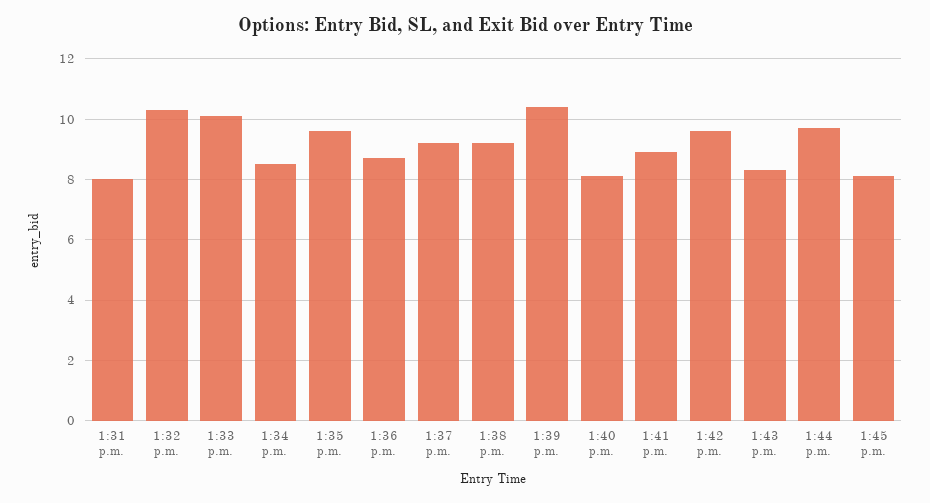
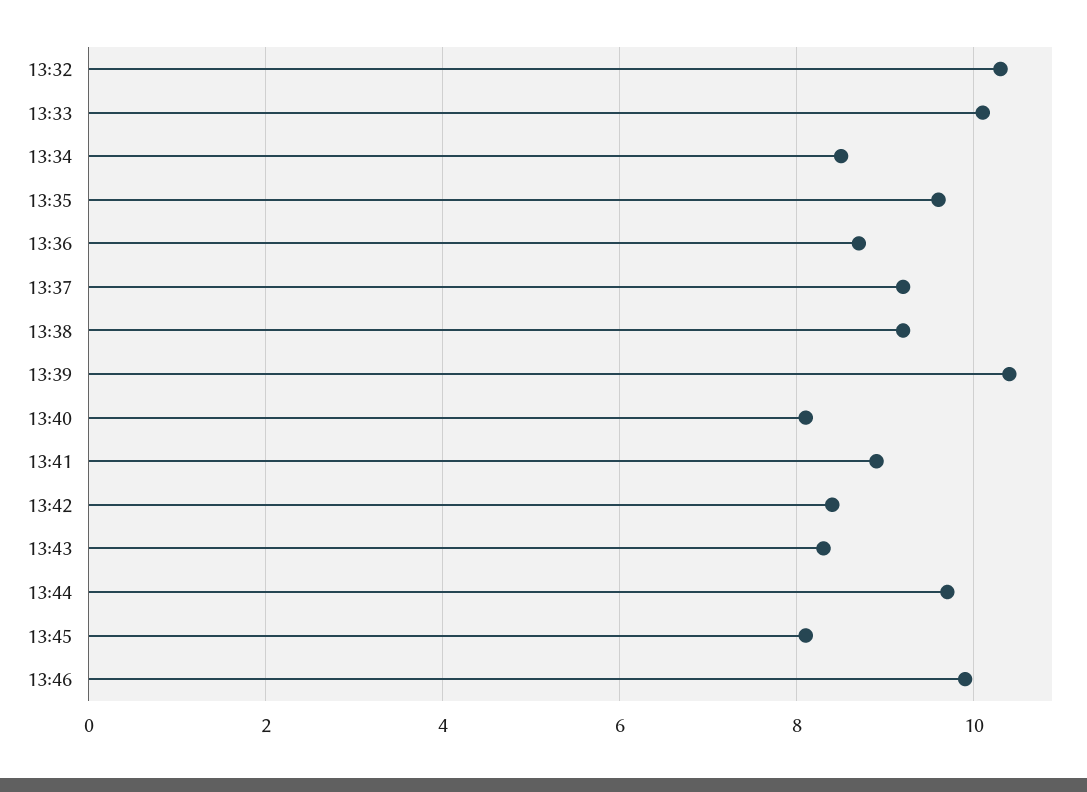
1:31 p.m.: 8 -> none
1:42 p.m.: 9.5 -> 8.5
13:46: none -> 10

